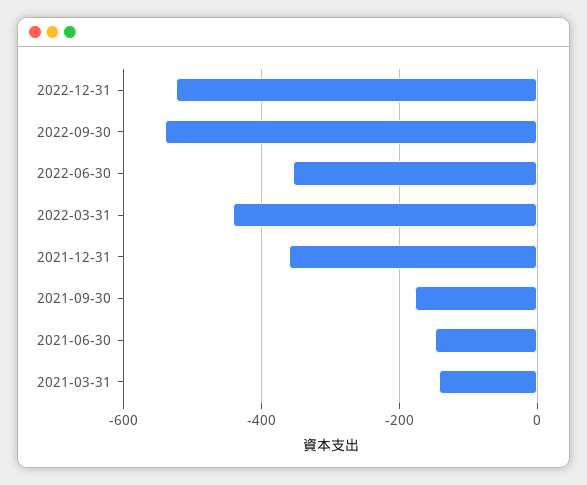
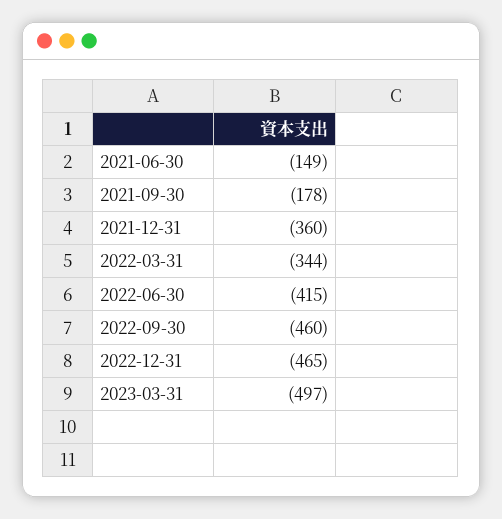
2022-12-31: -520 -> -465
2022-09-30: -540 -> -460
2022-06-30: -360 -> -415
2022-03-31: -440 -> -344
2021-03-31: -140 -> none
2023-03-31: none -> -497

